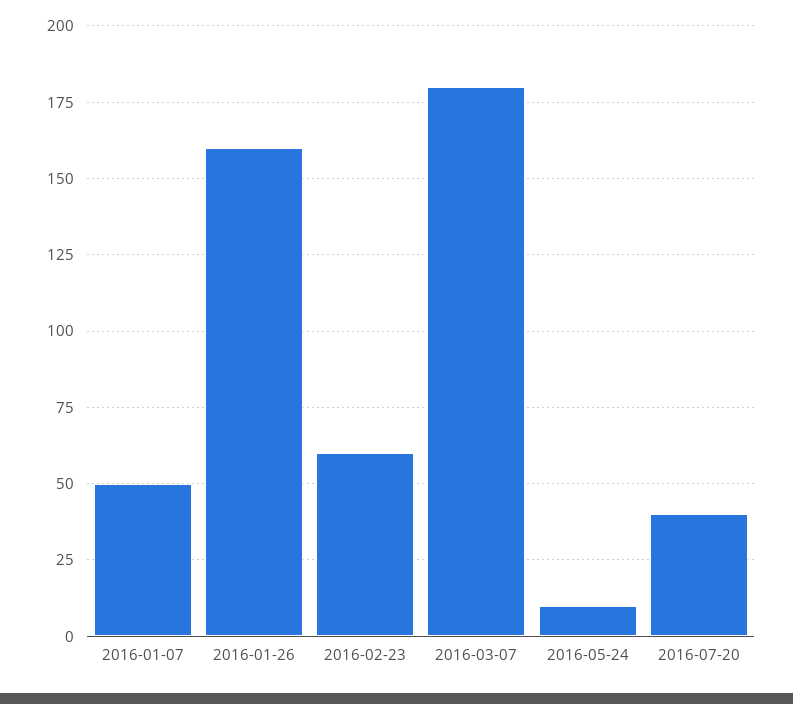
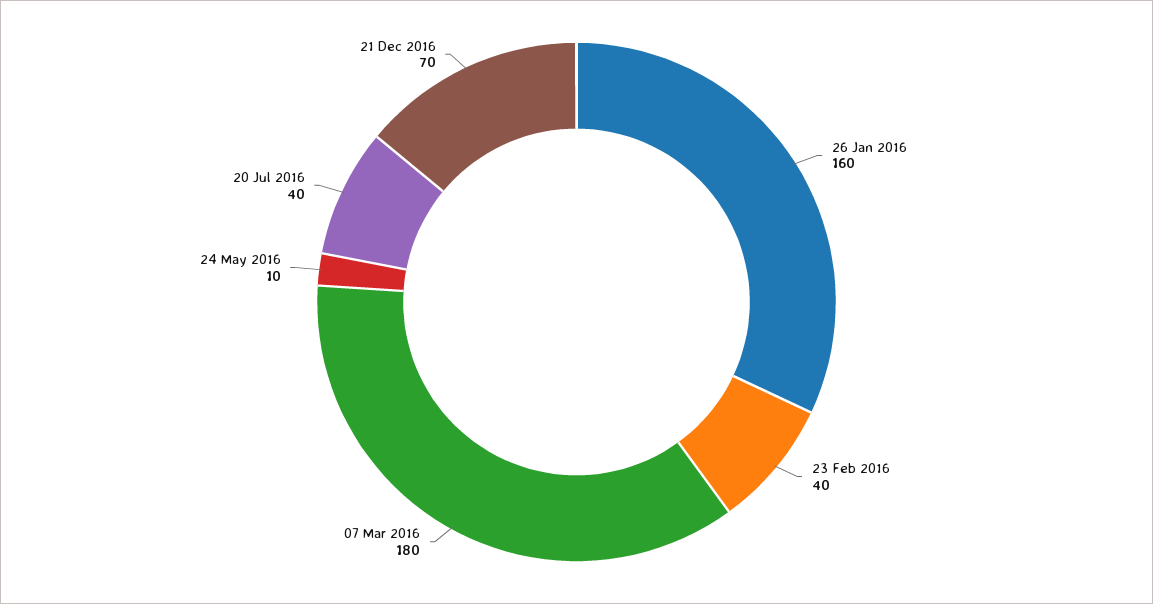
2016-01-07: 50 -> none
2016-02-23: 60 -> 40
21 Dec 2016: none -> 70

